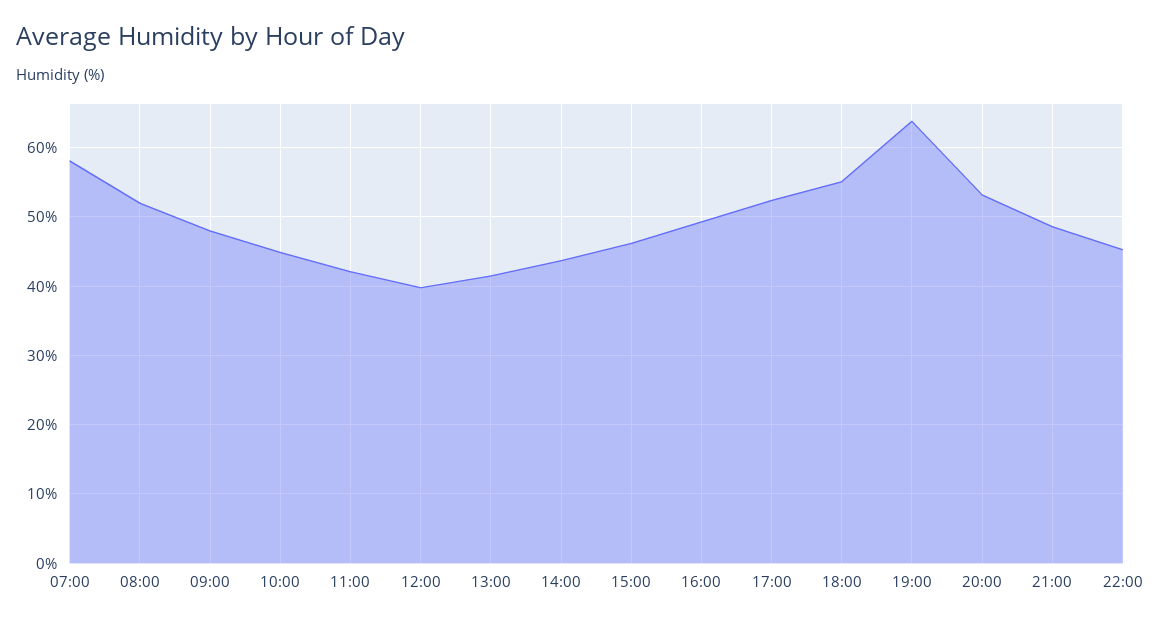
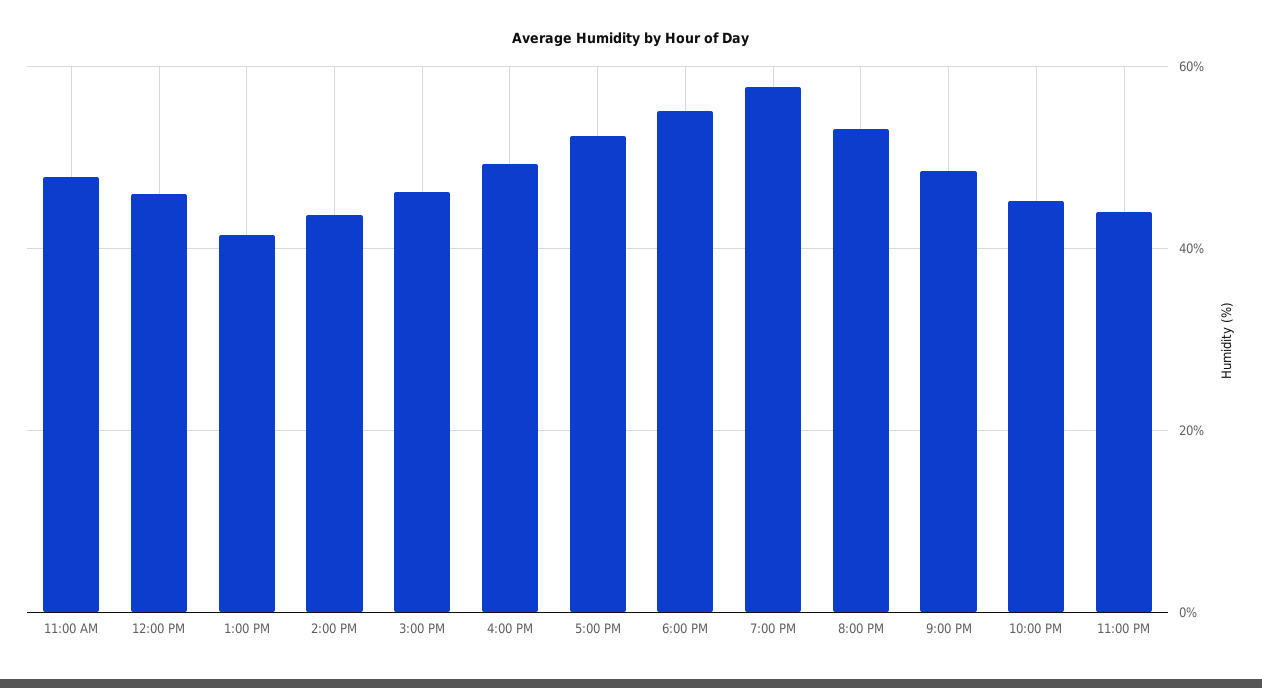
07:00: 58 -> none
08:00: 52 -> none
09:00: 48 -> none
10:00: 45 -> none
11:00: 42 -> 48
12:00: 40 -> 46
19:00: 64 -> 58
11:00 PM: none -> 44

